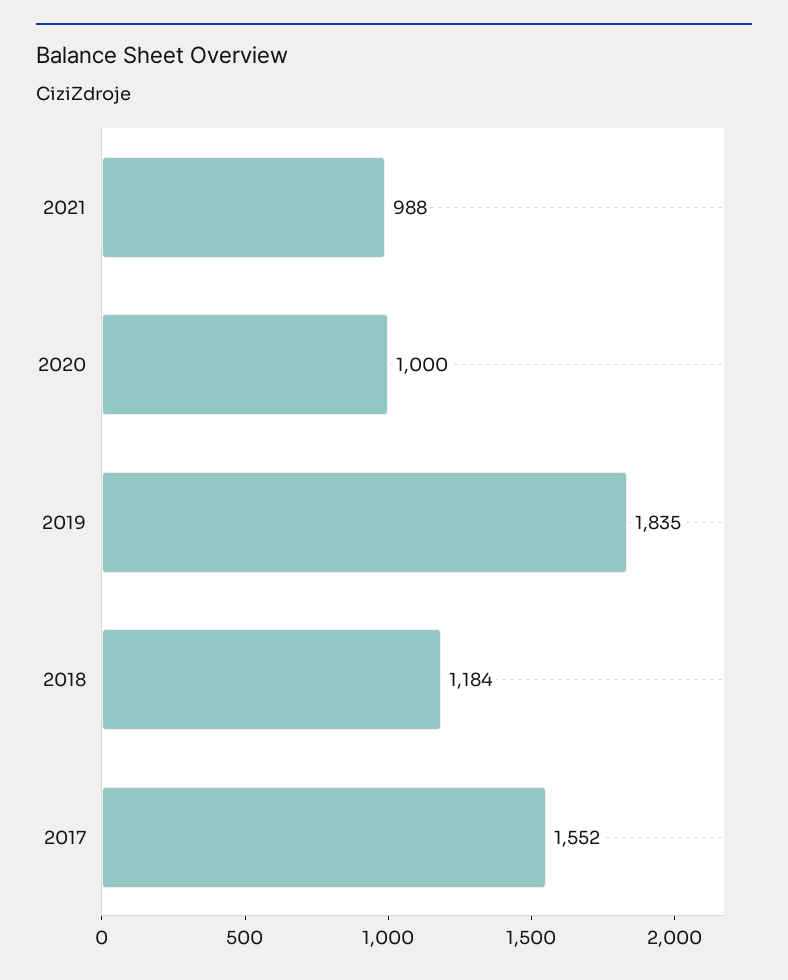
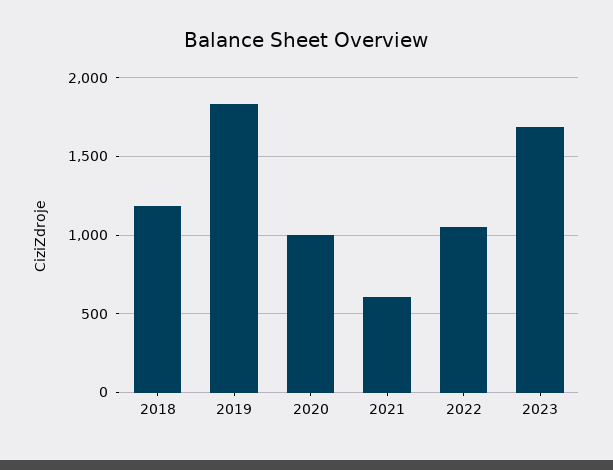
2021: 988 -> 600
2017: 1552 -> none
2022: none -> 1050
2023: none -> 1700

